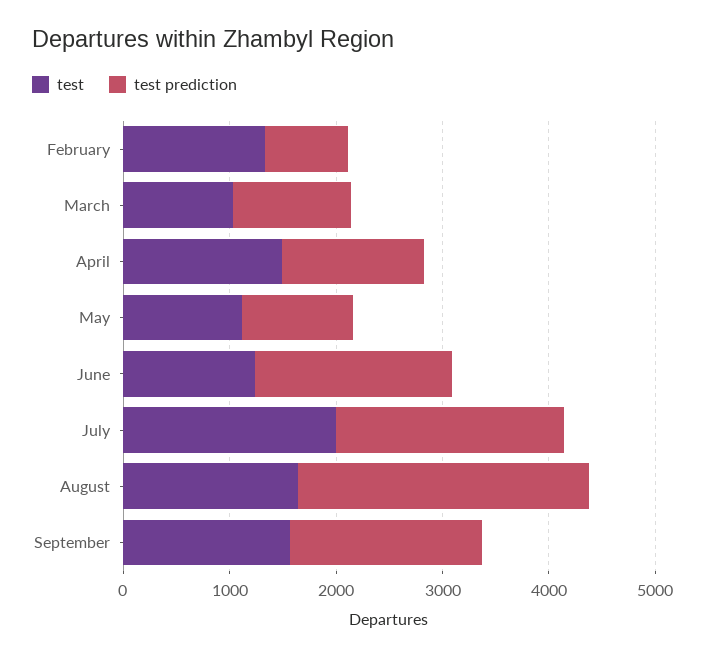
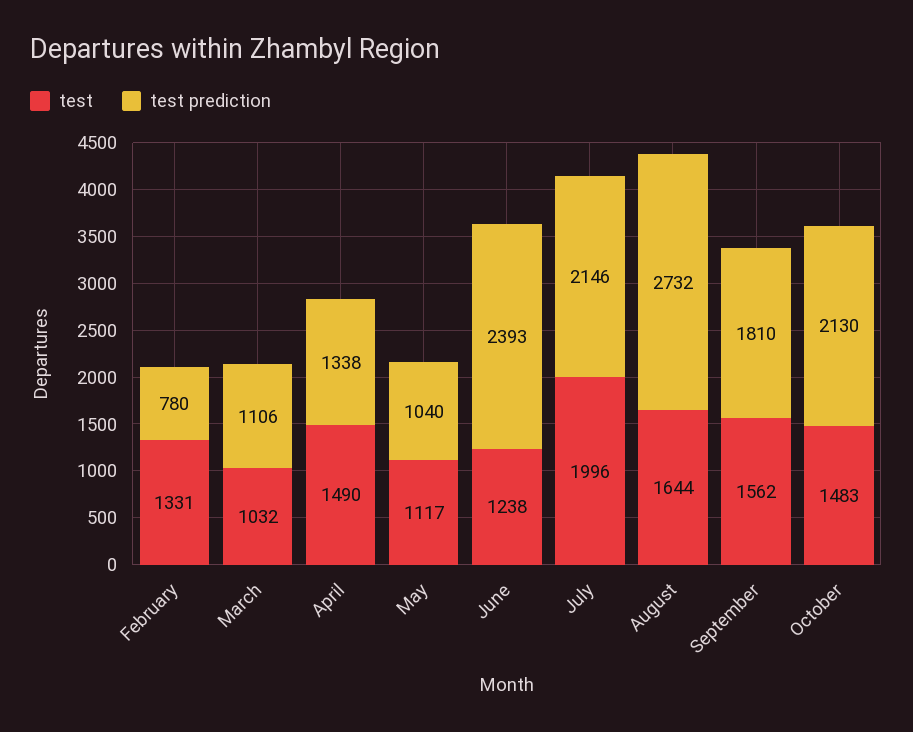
test prediction, June: 1800 -> 2393
test, October: none -> 1483
test prediction, October: none -> 2130

